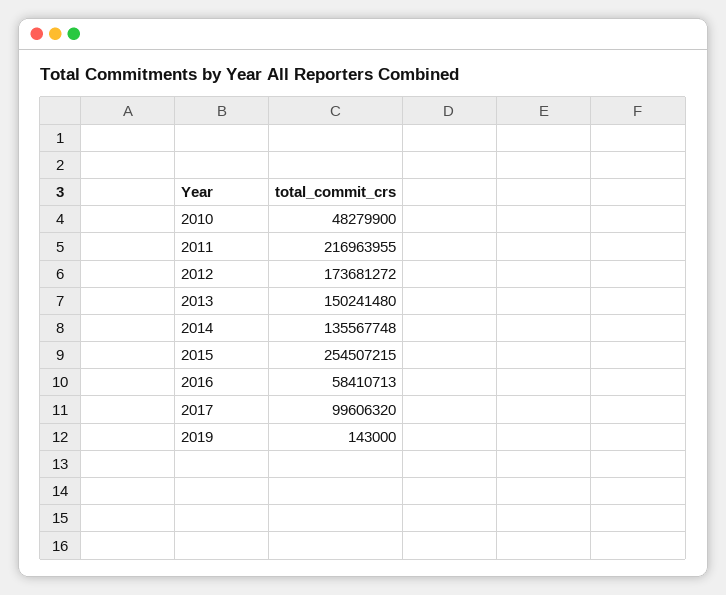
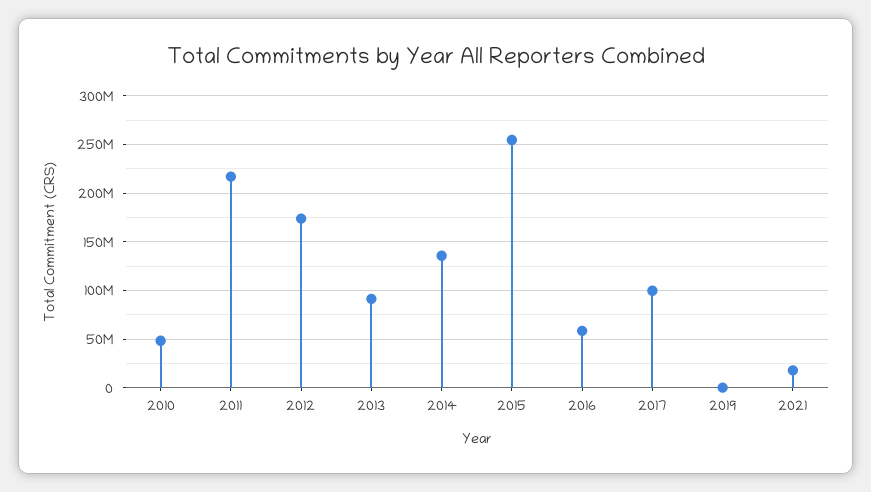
2013: 150241480 -> 90000000
2021: none -> 20000000

